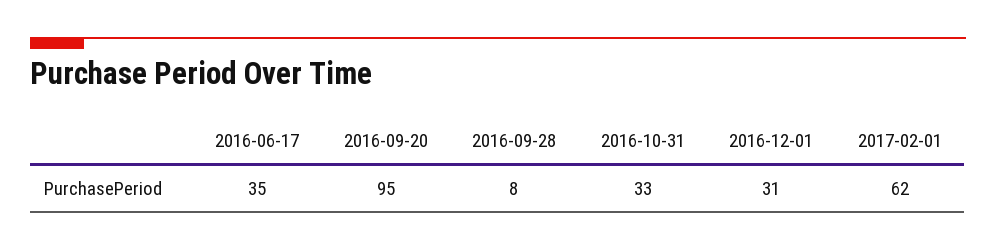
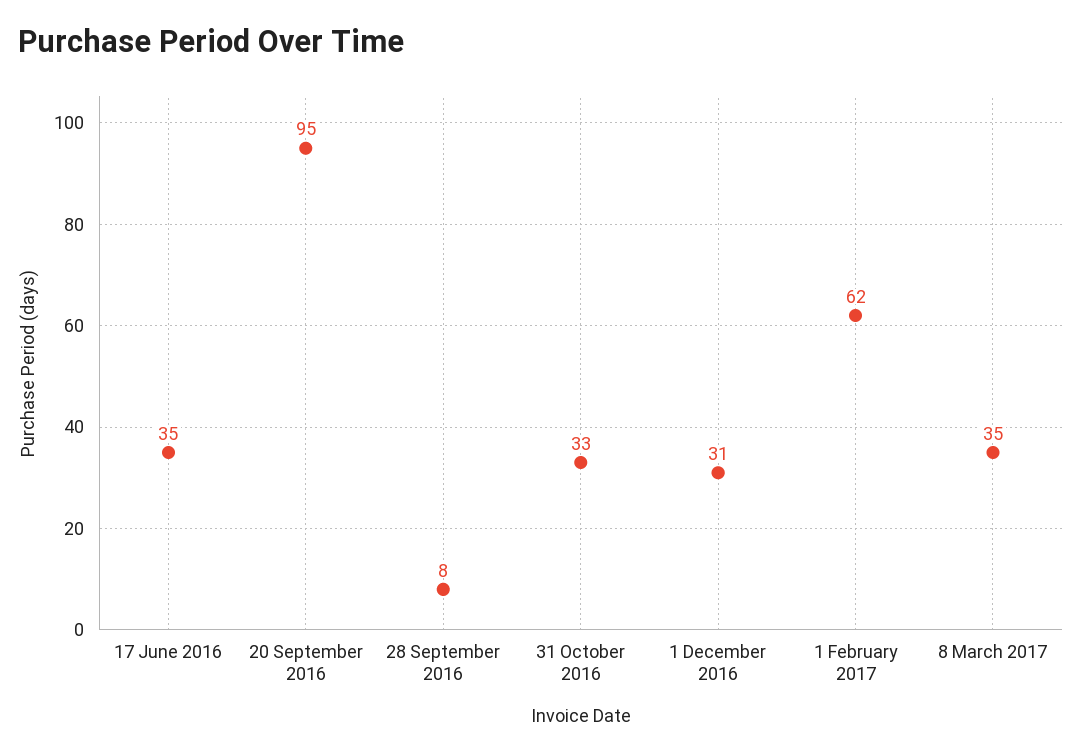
8 March 2017: none -> 35

